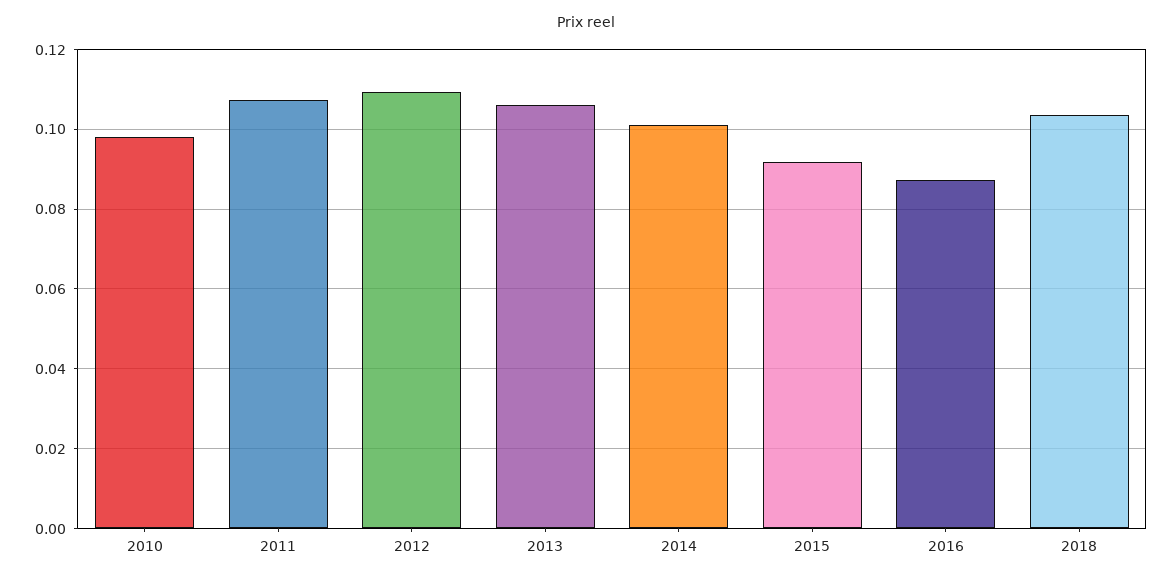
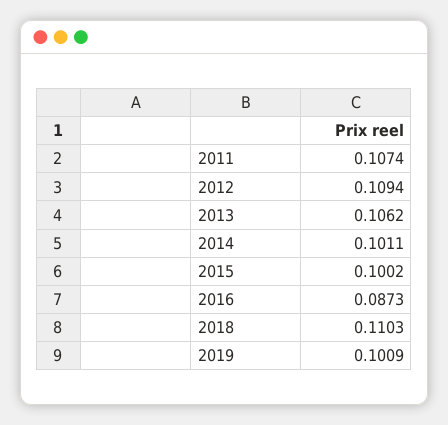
2010: 0.098 -> none
2015: 0.092 -> 0.1002
2018: 0.104 -> 0.1103
2019: none -> 0.1009

